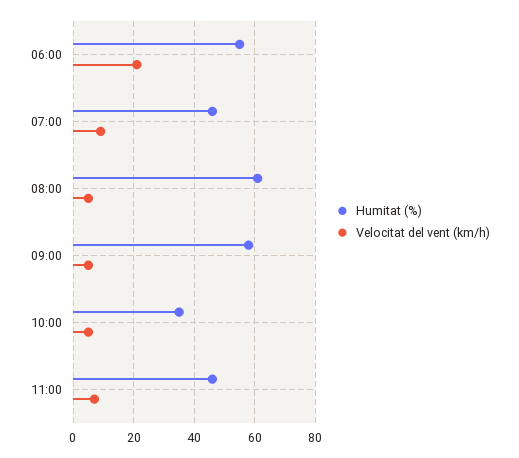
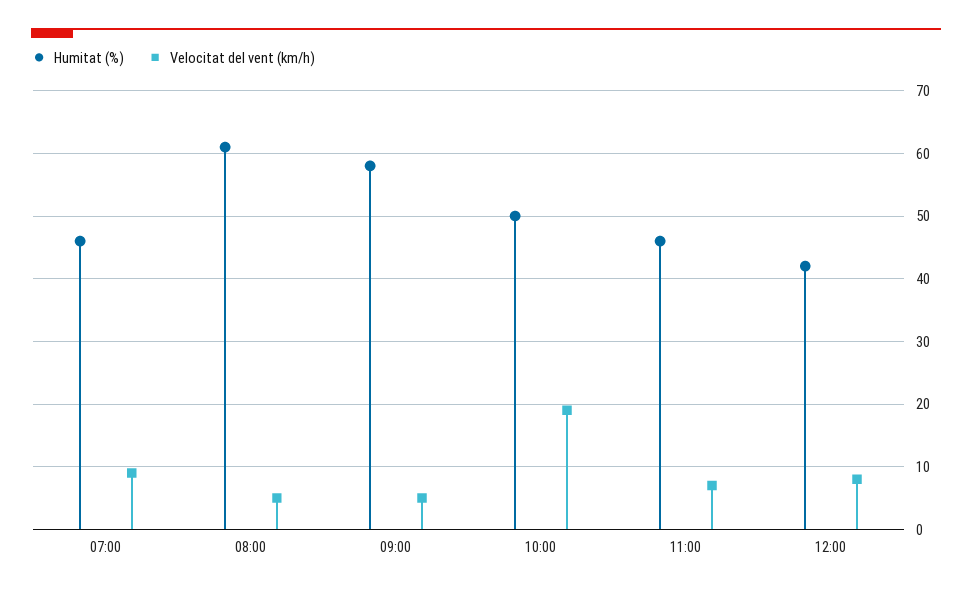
Humitat (%), 06:00: 55 -> none
Velocitat del vent (km/h), 06:00: 20 -> none
Humitat (%), 10:00: 35 -> 50
Velocitat del vent (km/h), 10:00: 5 -> 19
Humitat (%), 12:00: none -> 42
Velocitat del vent (km/h), 12:00: none -> 8

